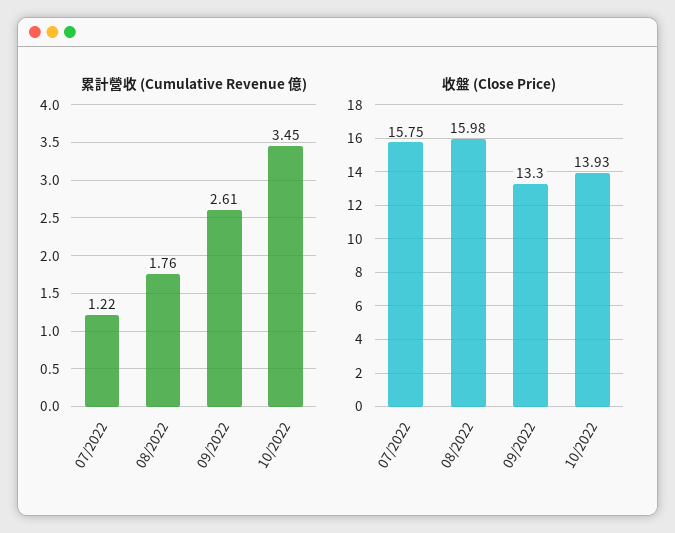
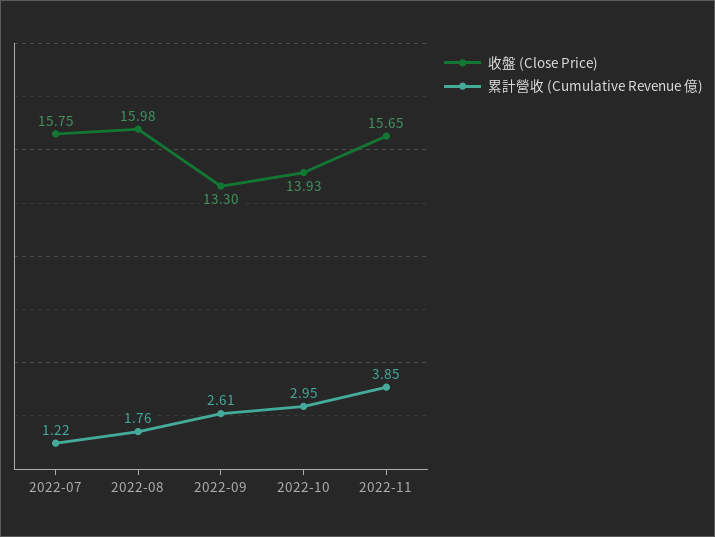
累計營收 (Cumulative Revenue 億), 10/2022: 3.45 -> 2.95
收盤 (Close Price), 2022-11: none -> 15.65
累計營收 (Cumulative Revenue 億), 2022-11: none -> 3.85

